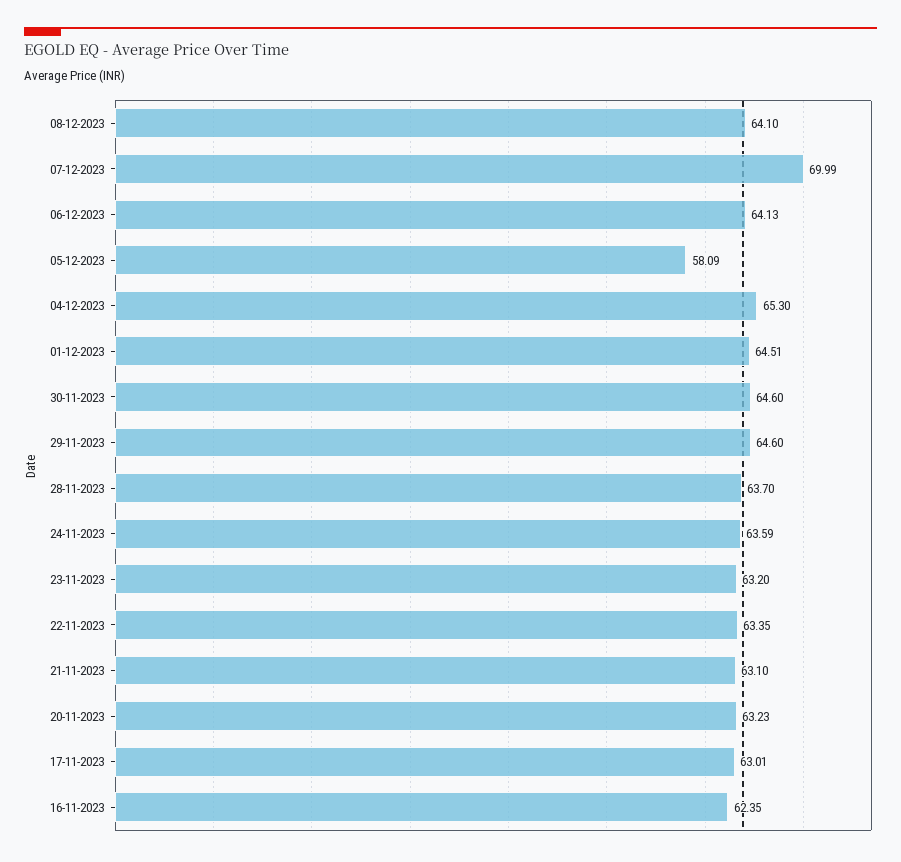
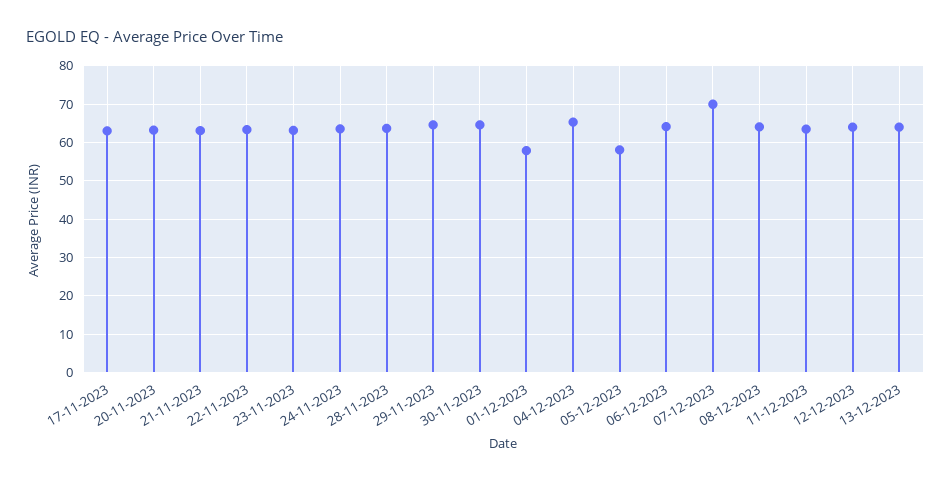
01-12-2023: 64.51 -> 58
16-11-2023: 62.35 -> none
11-12-2023: none -> 64
12-12-2023: none -> 64
13-12-2023: none -> 64

